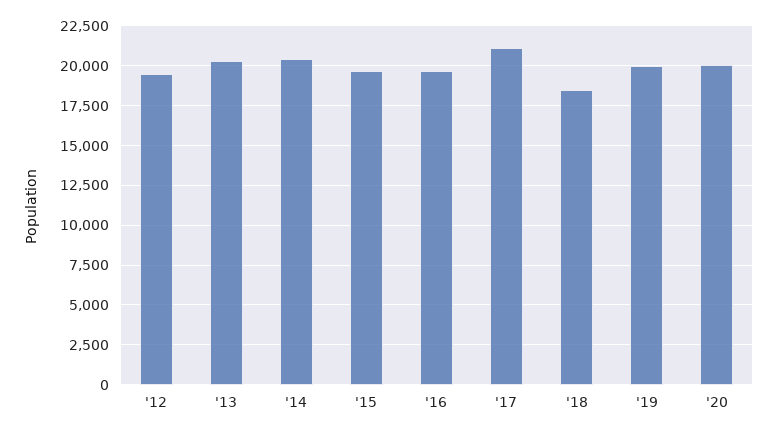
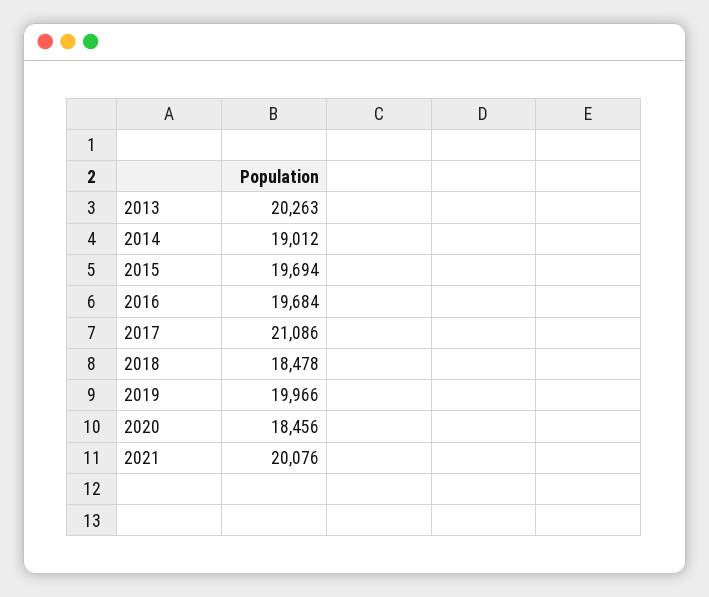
'12: 19500 -> none
'14: 20500 -> 19012
'20: 20000 -> 18456
2021: none -> 20076

